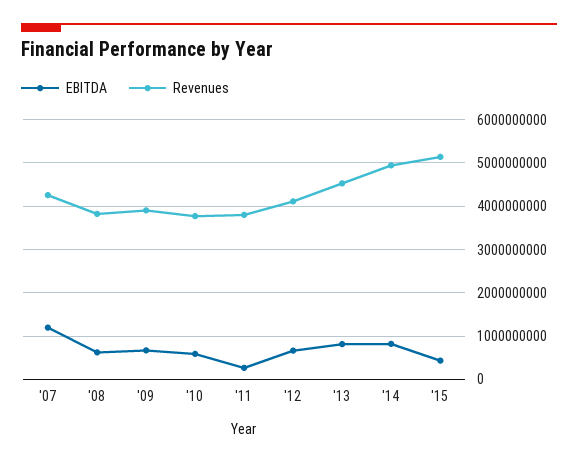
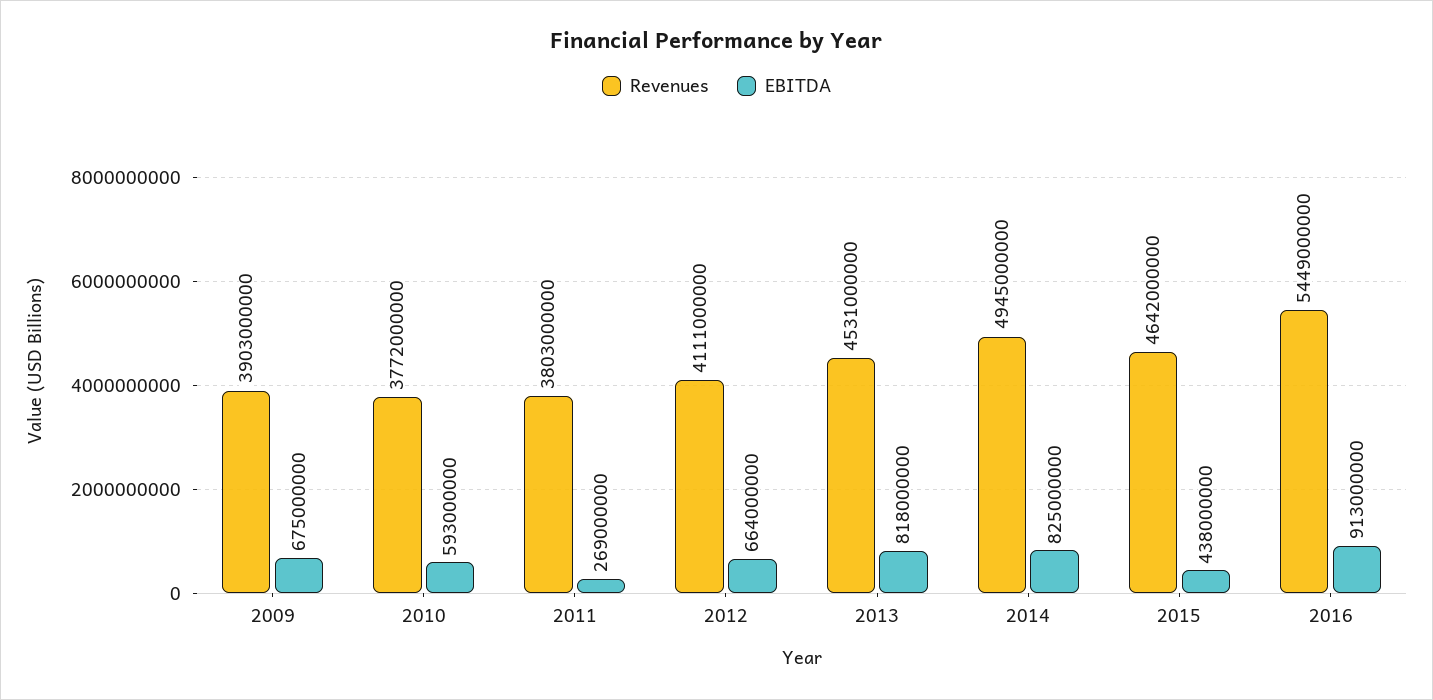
EBITDA, '07: 1200000000 -> none
Revenues, '07: 4200000000 -> none
EBITDA, '08: 600000000 -> none
Revenues, '08: 3800000000 -> none
Revenues, '15: 5200000000 -> 4642000000
Revenues, 2016: none -> 5449000000
EBITDA, 2016: none -> 913000000

